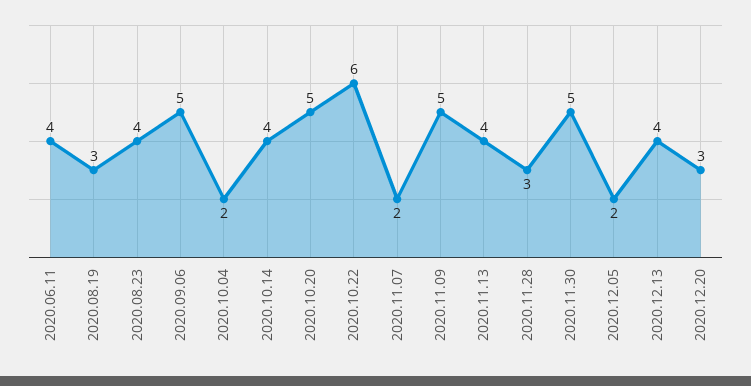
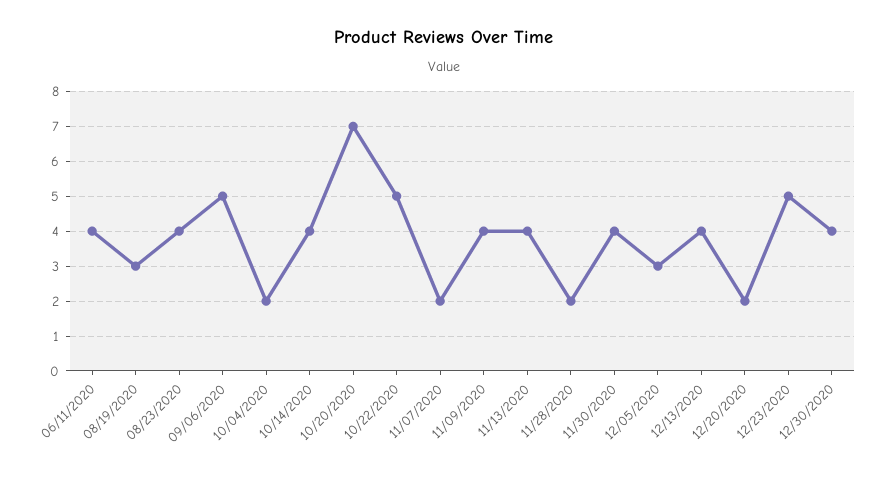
2020.10.20: 5 -> 7
2020.10.22: 6 -> 5
2020.11.09: 5 -> 4
2020.11.28: 3 -> 2
2020.11.30: 5 -> 4
2020.12.05: 2 -> 3
2020.12.20: 3 -> 2
12/23/2020: none -> 5
12/30/2020: none -> 4

